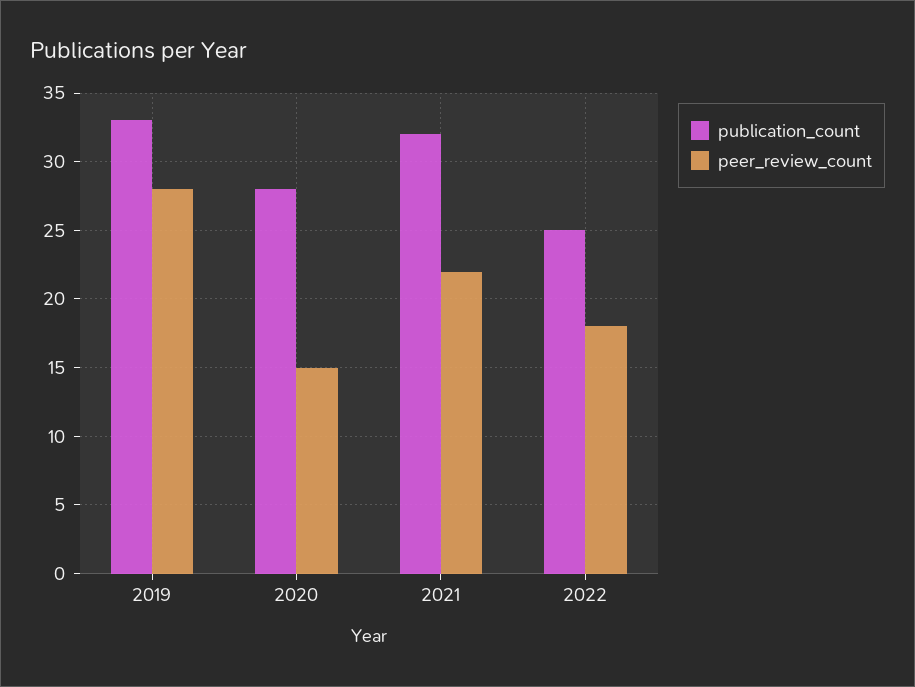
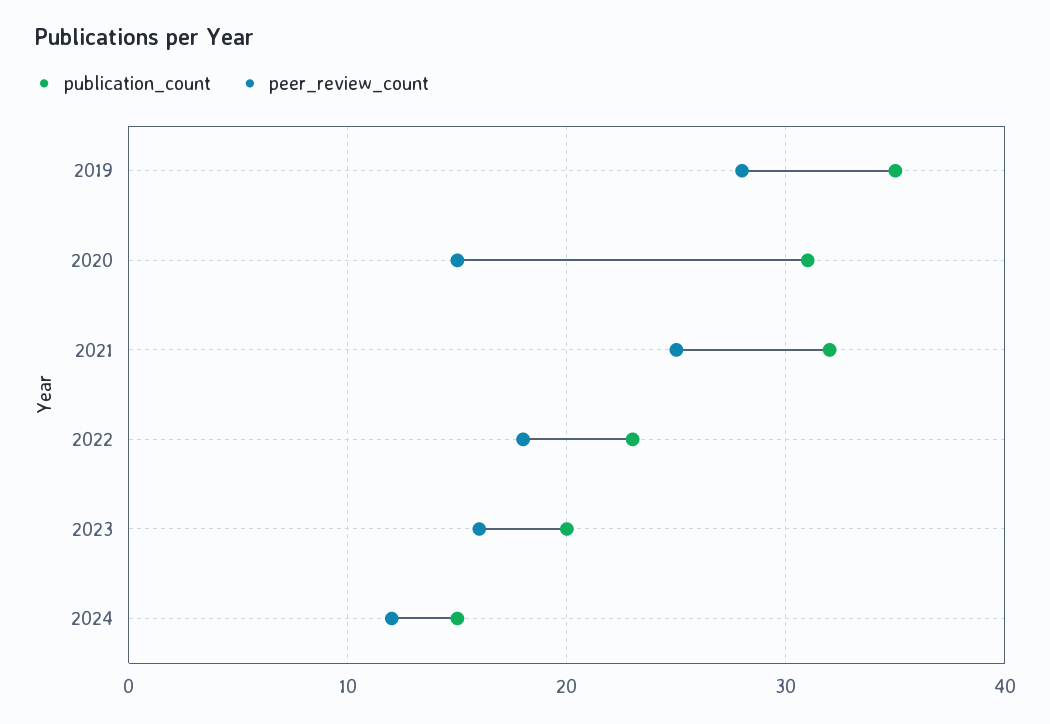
publication_count, 2019: 33 -> 35
publication_count, 2020: 28 -> 31
peer_review_count, 2021: 22 -> 25
publication_count, 2022: 25 -> 23
publication_count, 2023: none -> 20
peer_review_count, 2023: none -> 16
publication_count, 2024: none -> 15
peer_review_count, 2024: none -> 12

